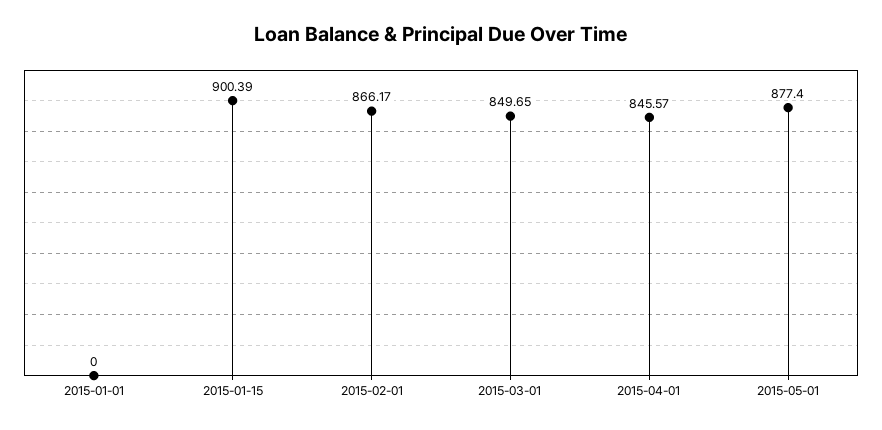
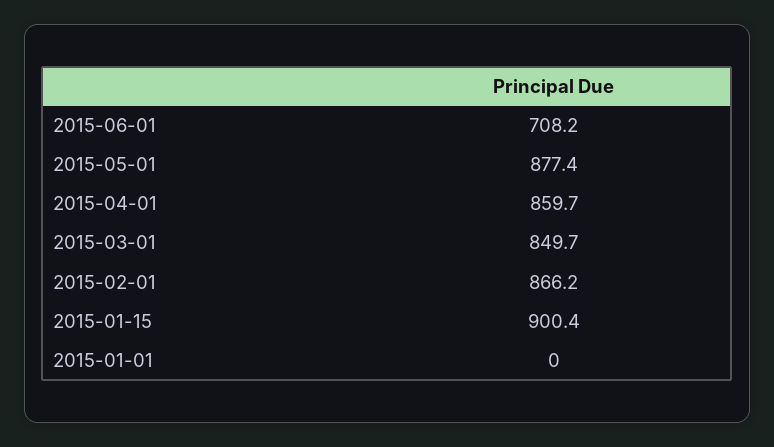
2015-04-01: 845.57 -> 859.7
2015-06-01: none -> 708.2

